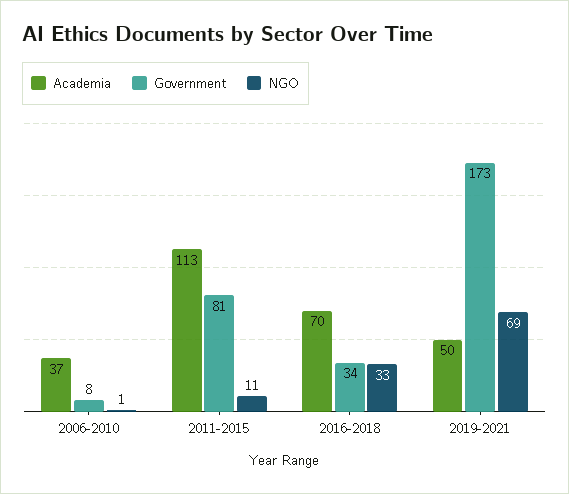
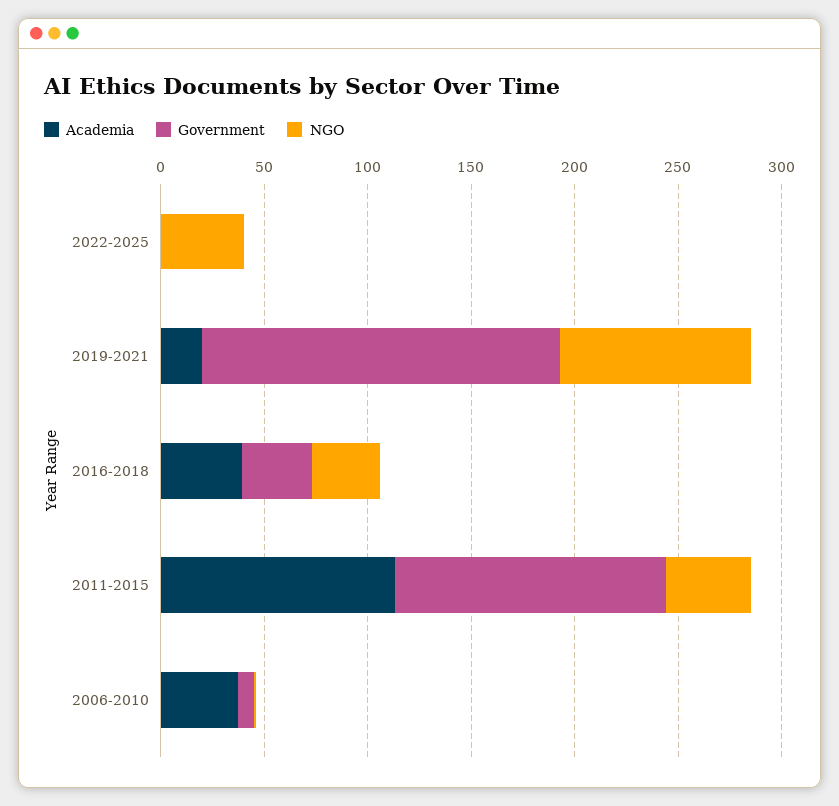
Government, 2011-2015: 81 -> 130
NGO, 2011-2015: 11 -> 40
Academia, 2016-2018: 70 -> 40
Academia, 2019-2021: 50 -> 20
NGO, 2019-2021: 69 -> 90
Academia, 2022-2025: none -> 0
Government, 2022-2025: none -> 0
NGO, 2022-2025: none -> 40

